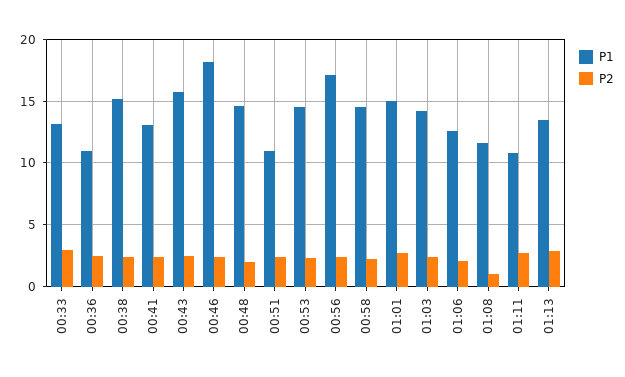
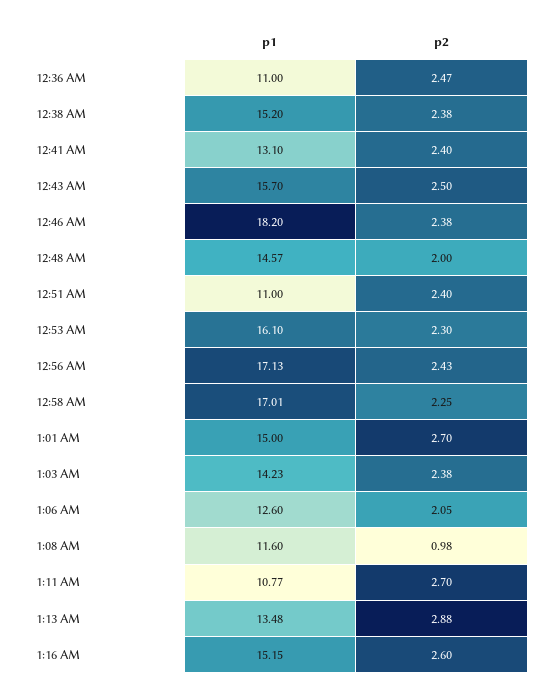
P1, 00:33: 13 -> none
P2, 00:33: 3 -> none
P1, 00:53: 14.5 -> 16.1
P1, 00:58: 14.5 -> 17.01
P1, 1:16 AM: none -> 15.15
P2, 1:16 AM: none -> 2.6

